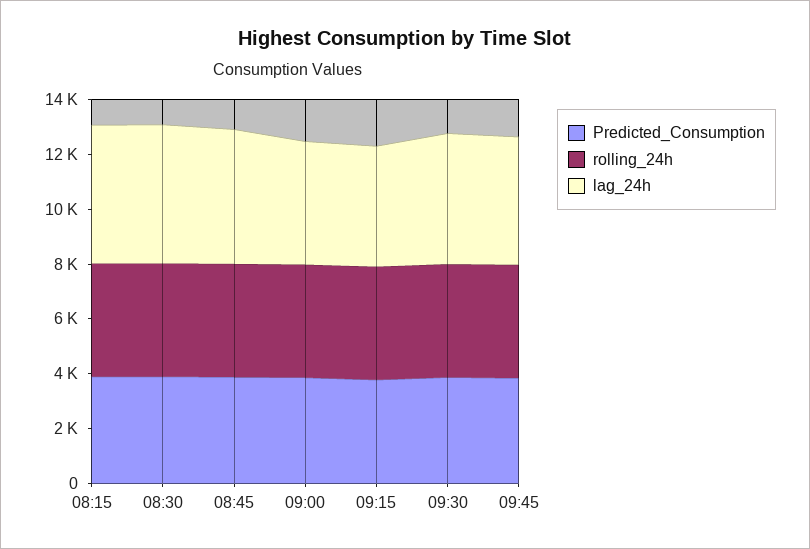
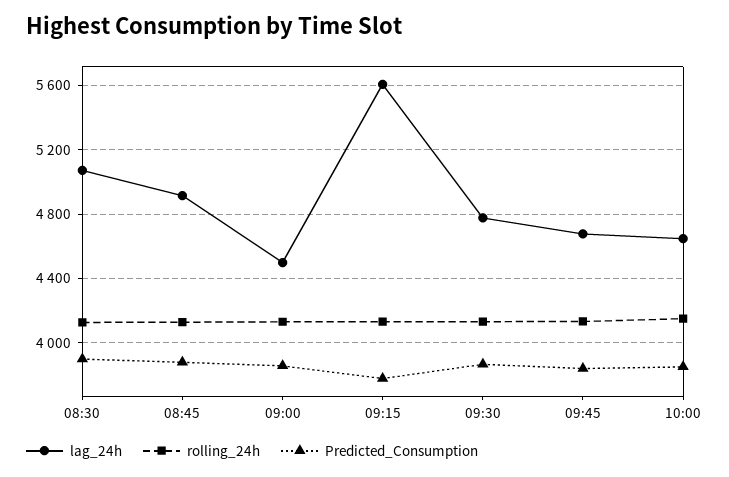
Predicted_Consumption, 08:15: 4000 -> none
rolling_24h, 08:15: 4000 -> none
lag_24h, 08:15: 5000 -> none
lag_24h, 09:15: 4500 -> 5600
lag_24h, 10:00: none -> 4650
rolling_24h, 10:00: none -> 4150
Predicted_Consumption, 10:00: none -> 3850

